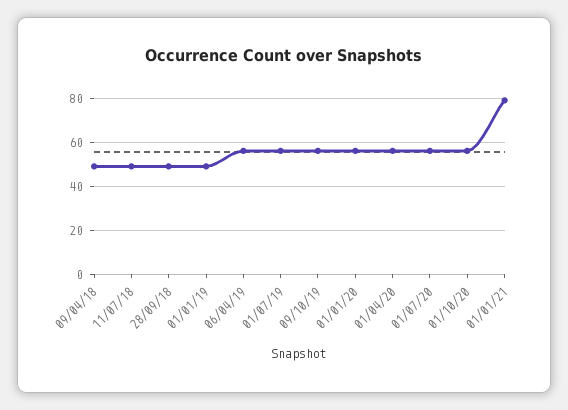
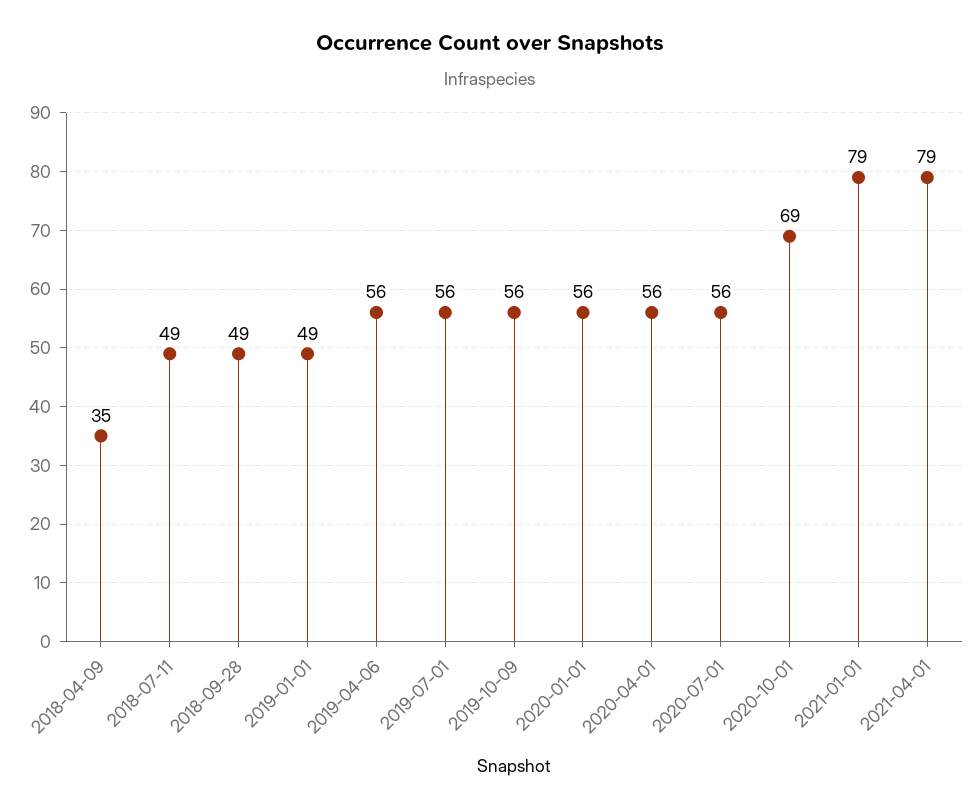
09/04/18: 50 -> 35
01/10/20: 55 -> 69
2021-04-01: none -> 79

